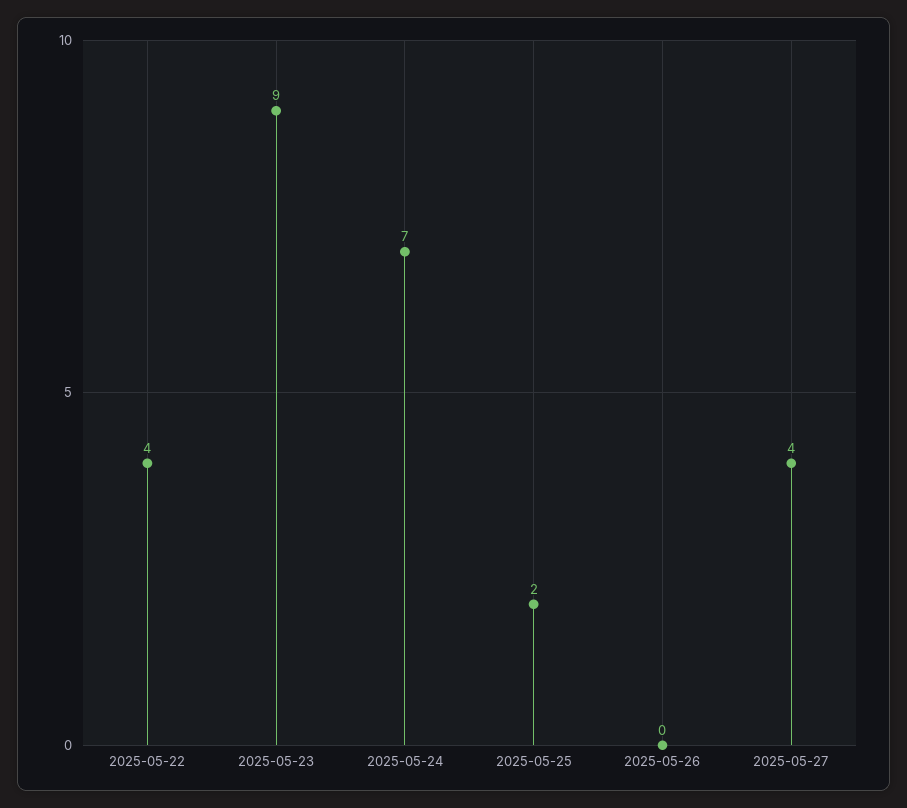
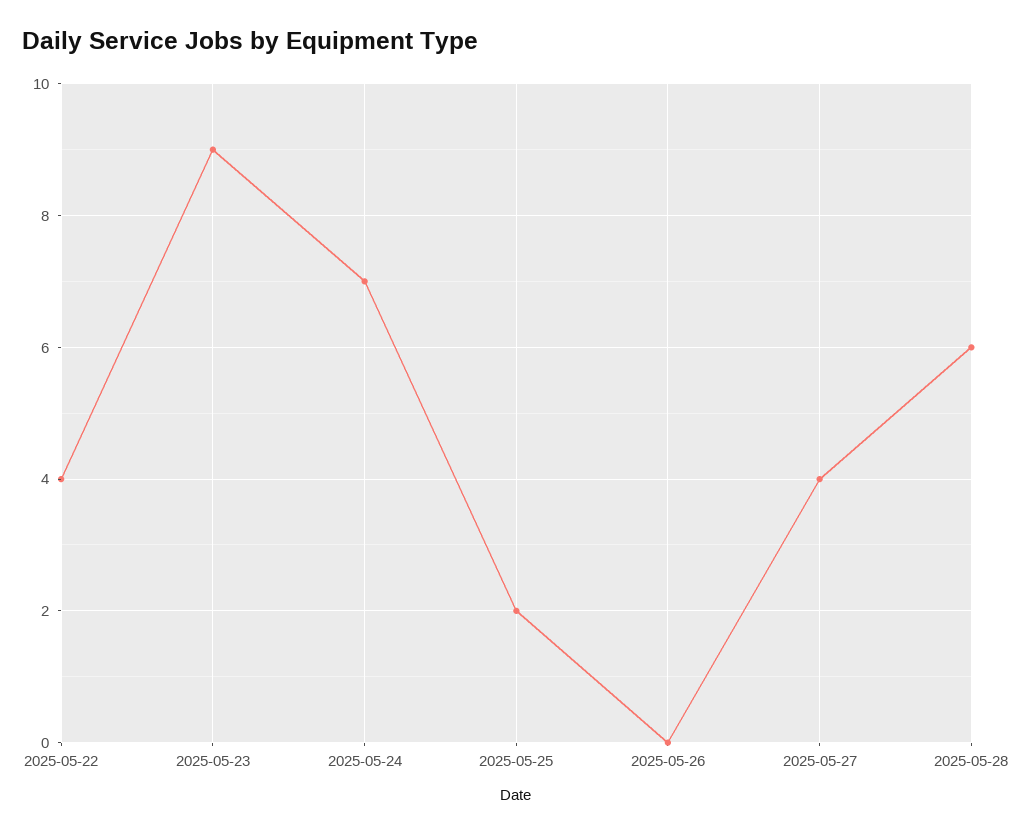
2025-05-28: none -> 6

